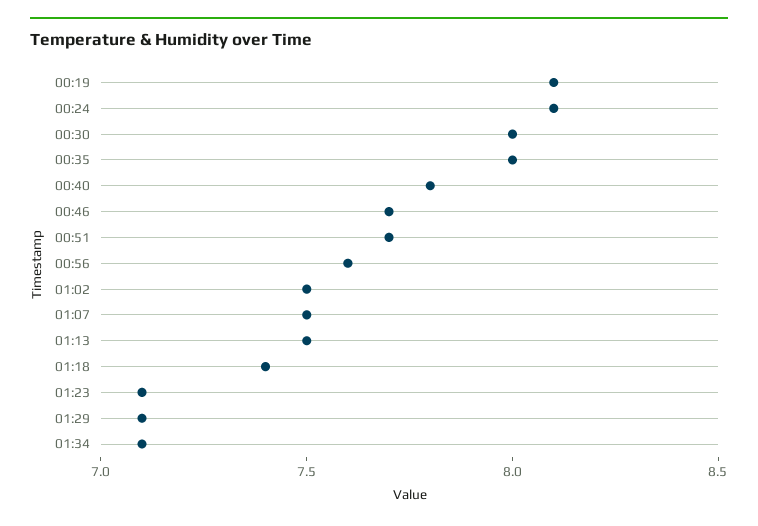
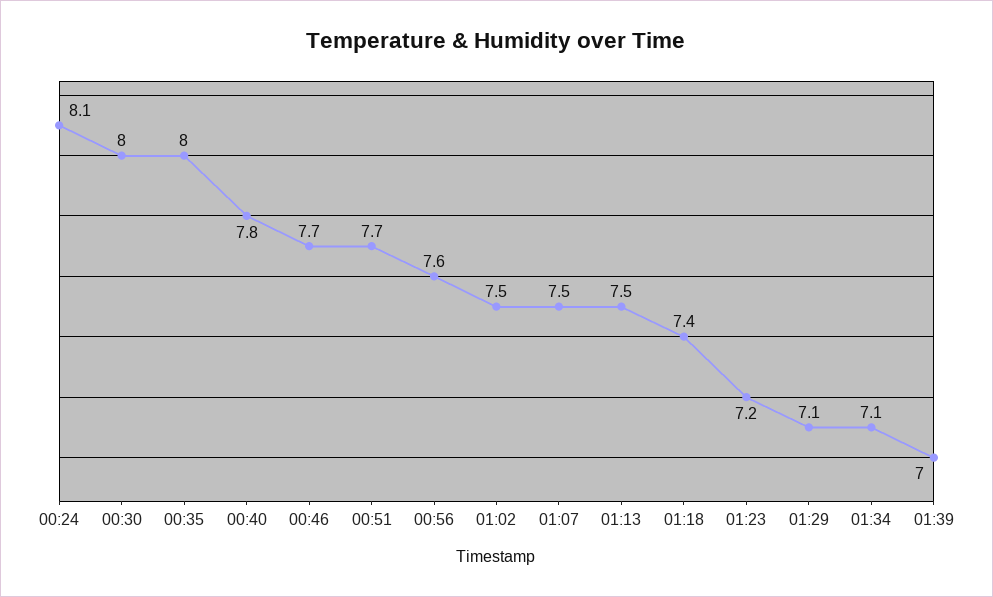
00:19: 8.1 -> none
01:23: 7.1 -> 7.2
01:39: none -> 7

